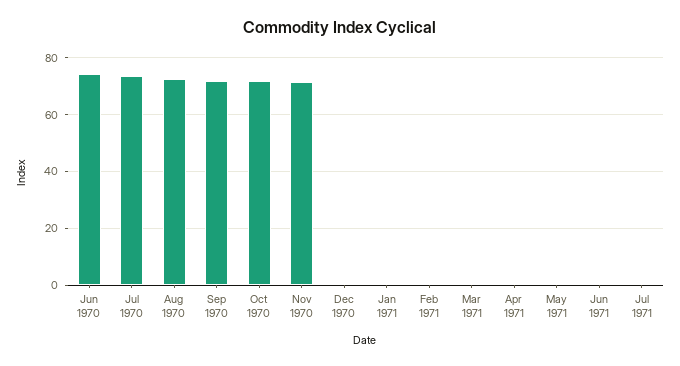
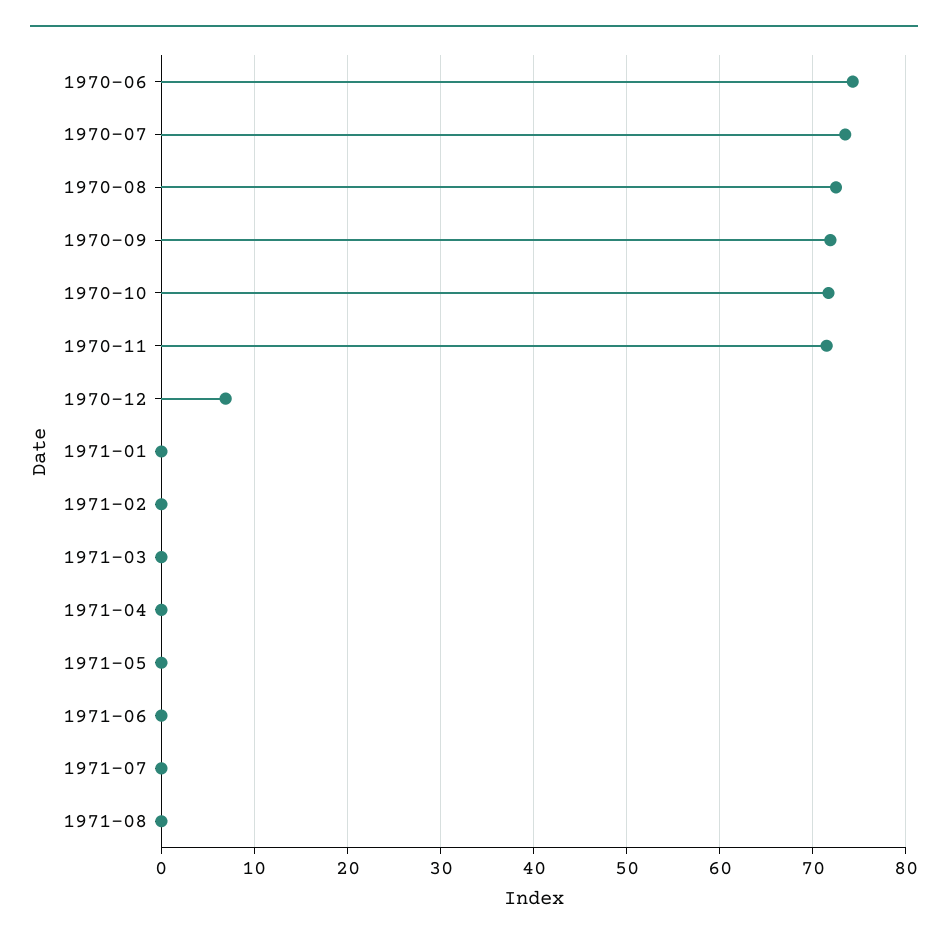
Dec 1970: 0 -> 7
1971-08: none -> 0

